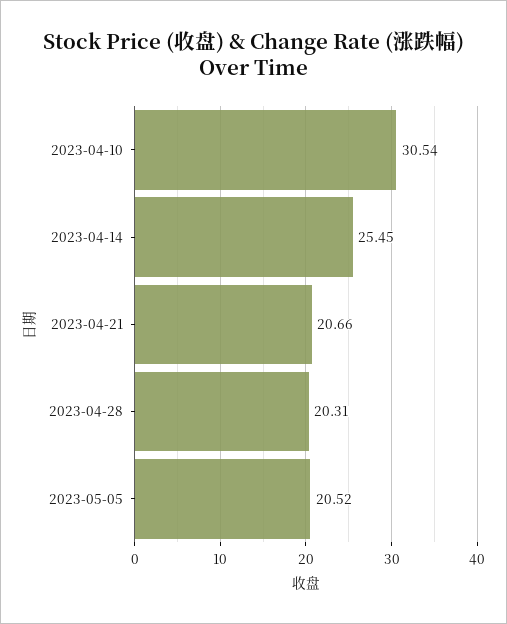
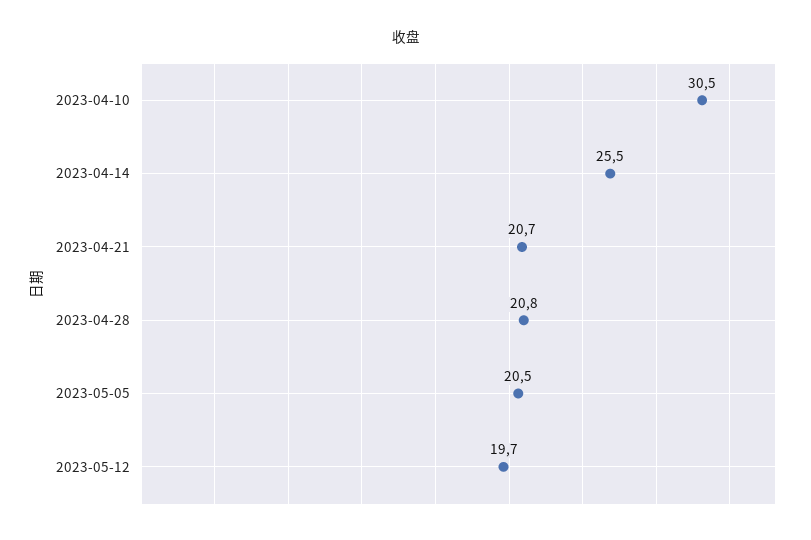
2023-04-28: 20.31 -> 20.8
2023-05-12: none -> 19.7

